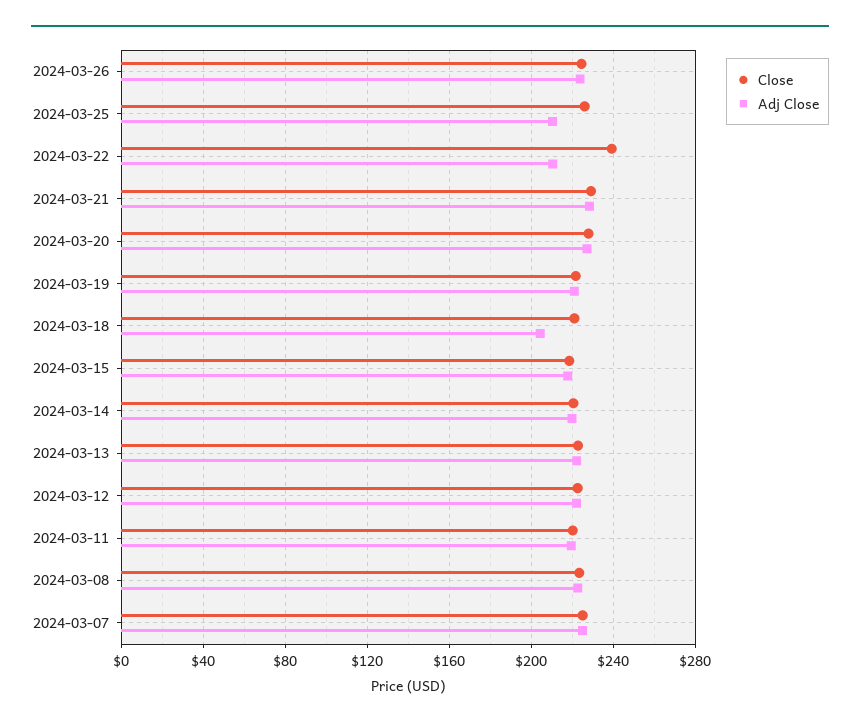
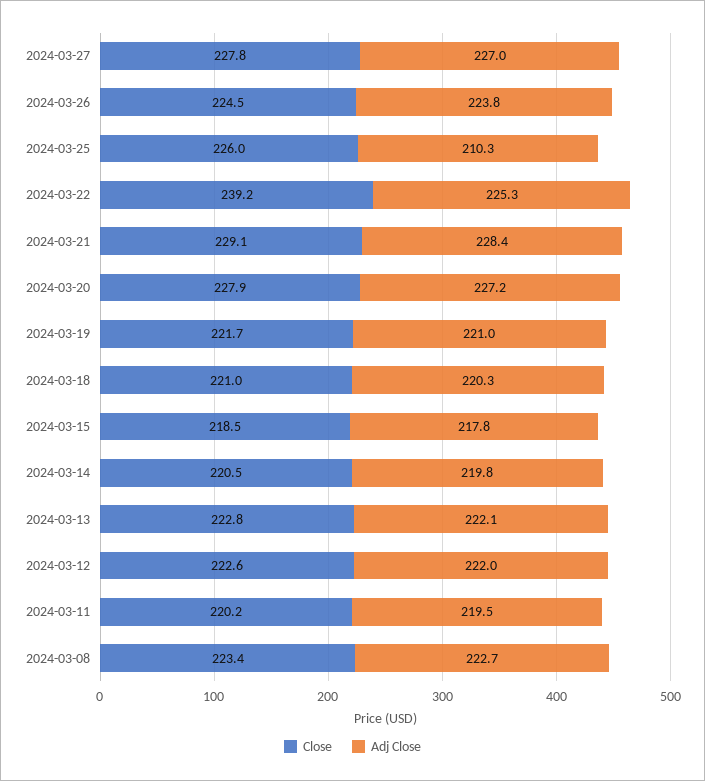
Adj Close, 2024-03-22: 210 -> 225.3
Adj Close, 2024-03-18: 205 -> 220.3
Close, 2024-03-07: 225 -> none
Adj Close, 2024-03-07: 225 -> none
Close, 2024-03-27: none -> 227.8
Adj Close, 2024-03-27: none -> 227

